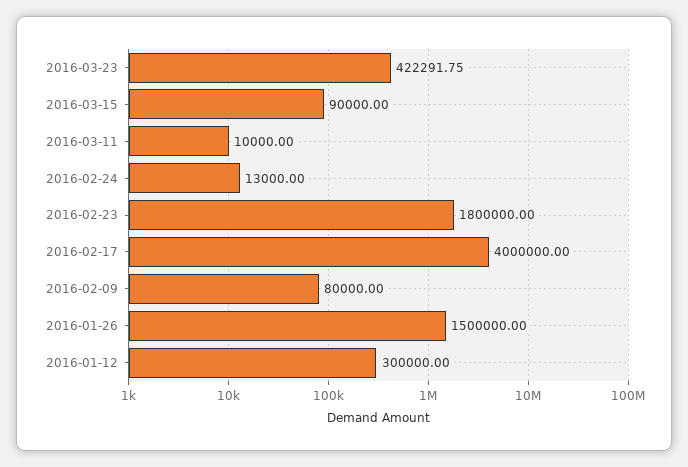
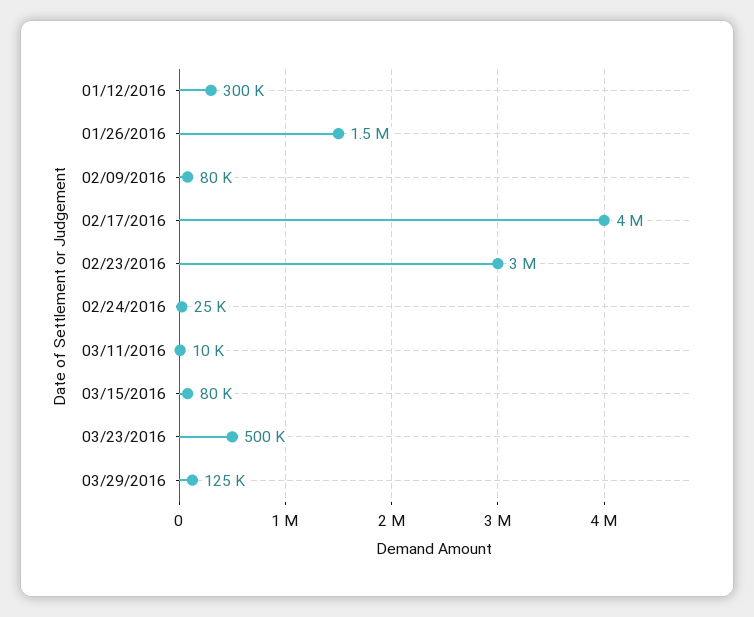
2016-03-23: 422291.75 -> 500000
2016-03-15: 90000 -> 80000
2016-02-24: 13000 -> 25000
2016-02-23: 1800000 -> 3000000
03/29/2016: none -> 125000

